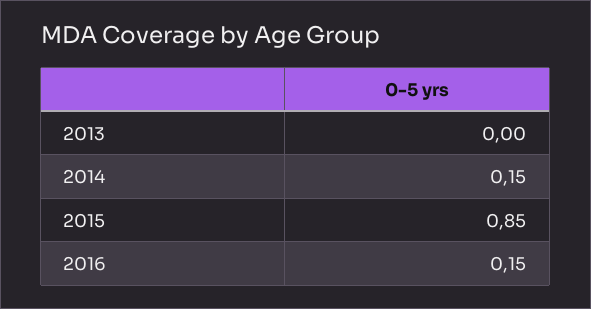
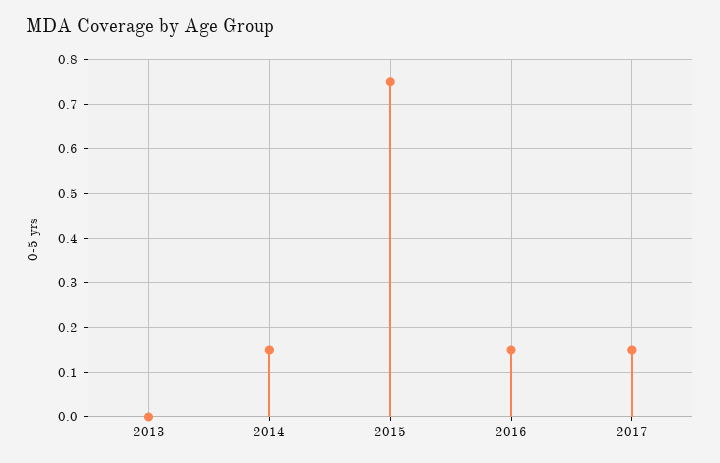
2015: 0.85 -> 0.75
2017: none -> 0.15

